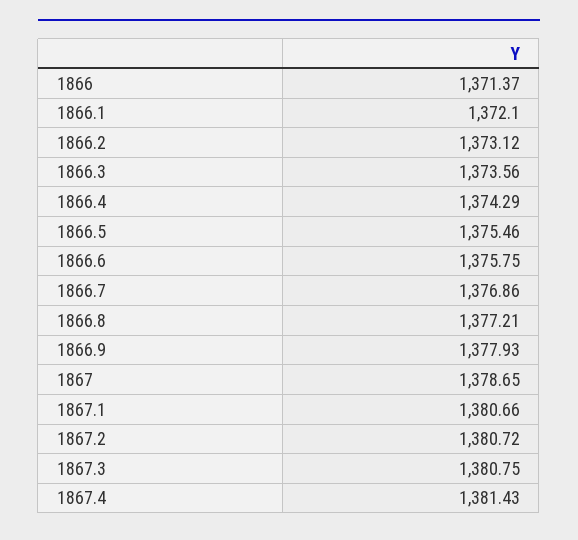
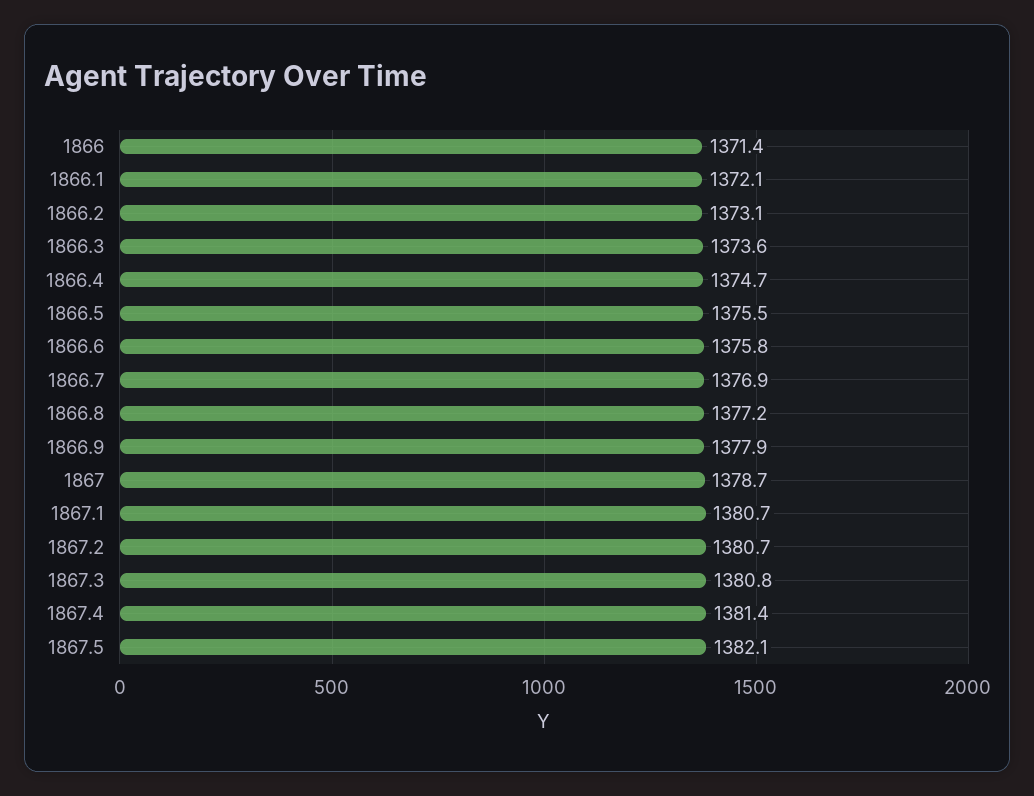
1866.4: 1374.29 -> 1374.7
1867.5: none -> 1382.1

